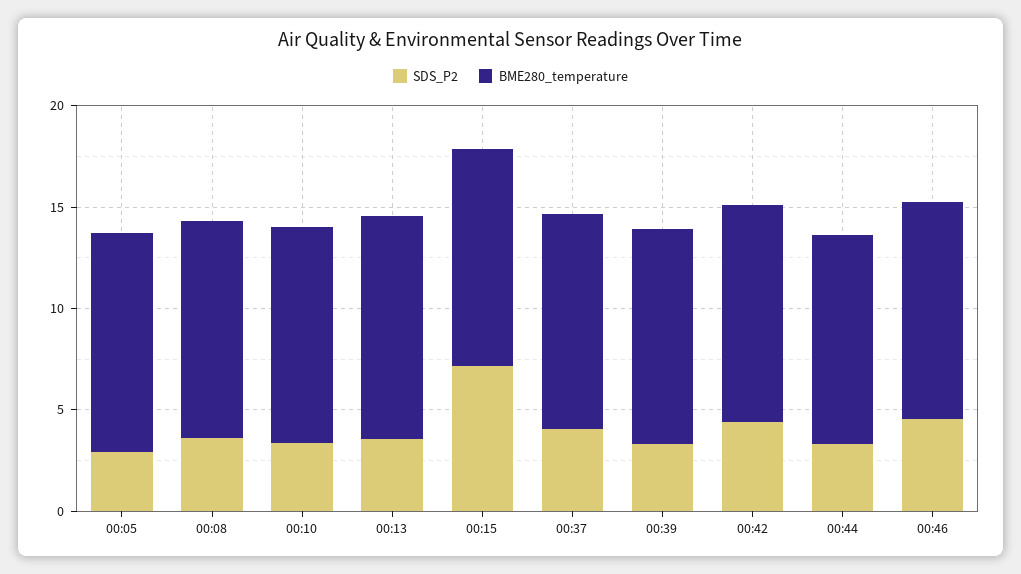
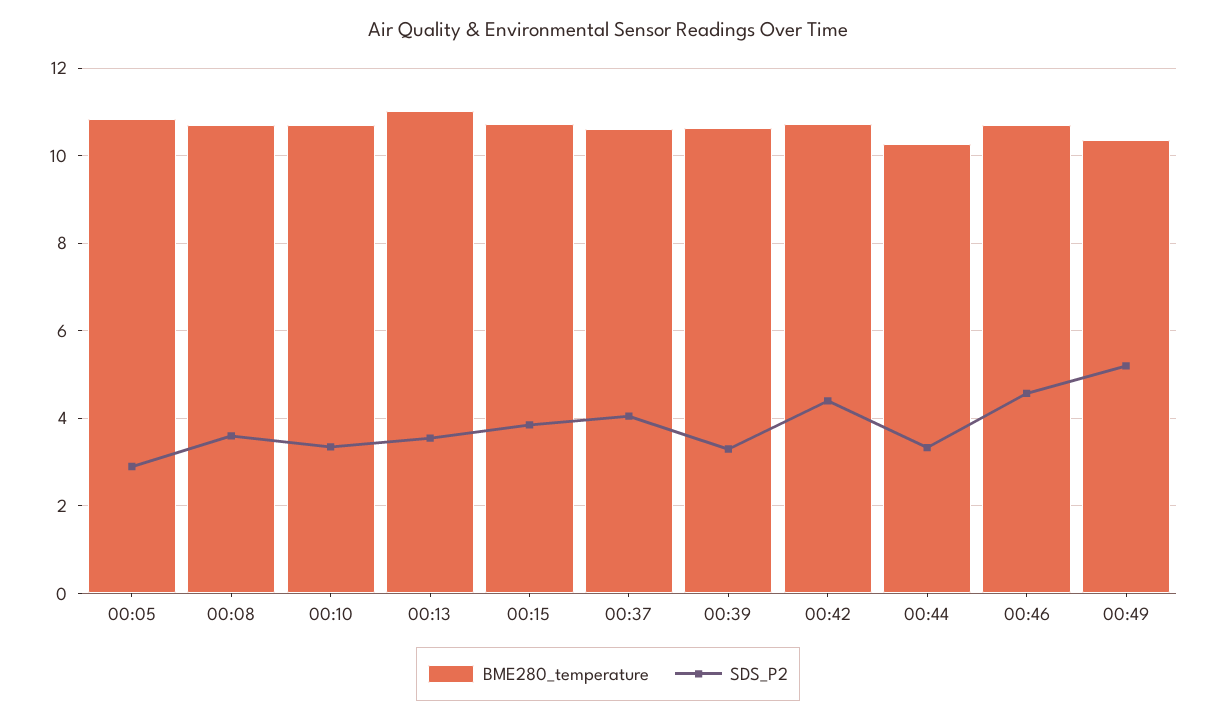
SDS_P2, 00:15: 7 -> 3.8
BME280_temperature, 00:49: none -> 10.4
SDS_P2, 00:49: none -> 5.2

